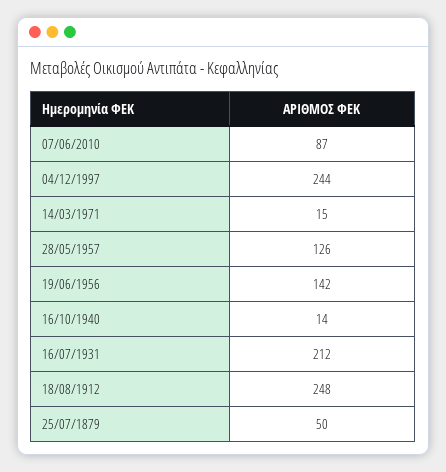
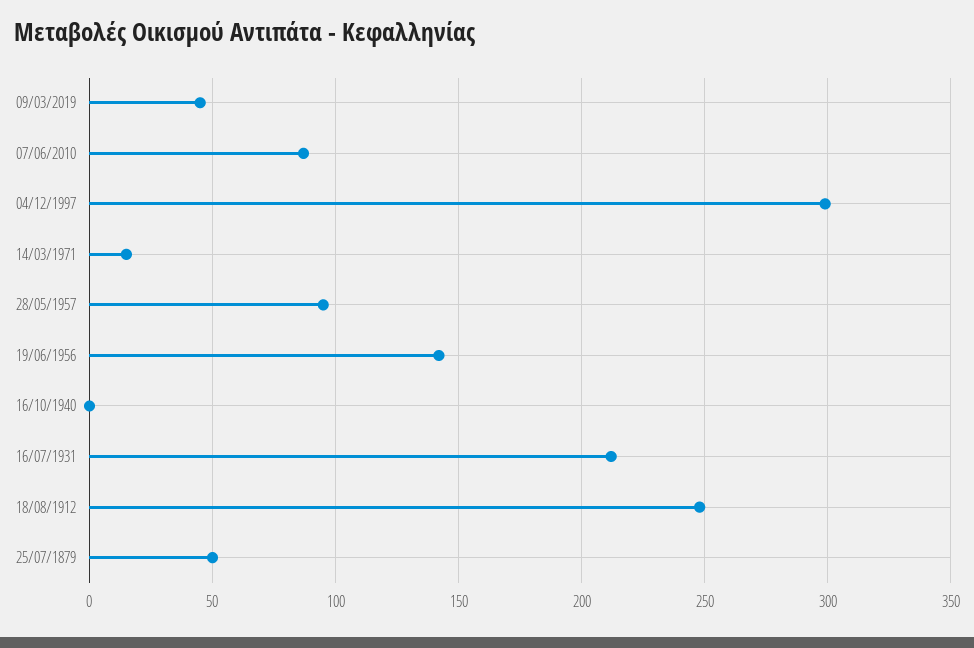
04/12/1997: 244 -> 300
28/05/1957: 126 -> 95
16/10/1940: 14 -> 0
09/03/2019: none -> 45

